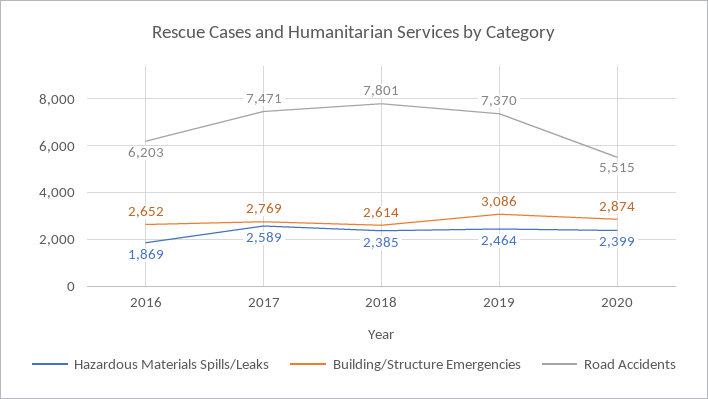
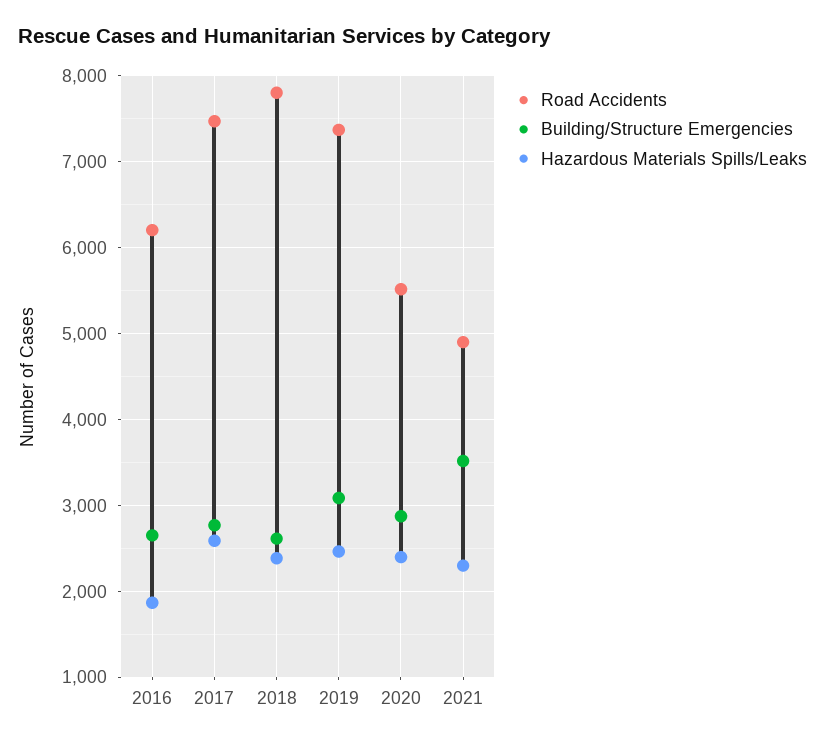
Road Accidents, 2021: none -> 4900
Building/Structure Emergencies, 2021: none -> 3500
Hazardous Materials Spills/Leaks, 2021: none -> 2300

